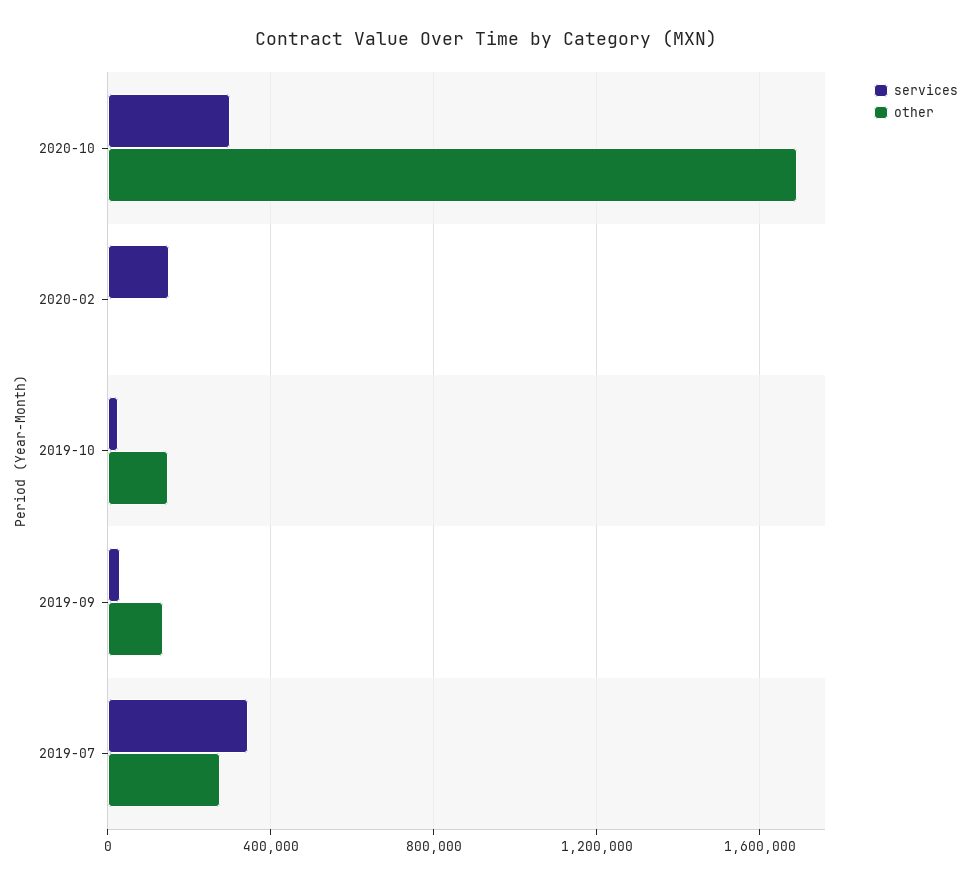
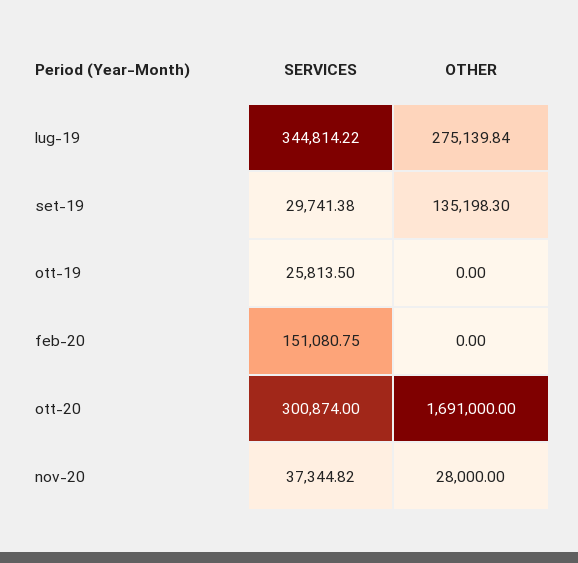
other, 2019-10: 150000 -> 0
services, nov-20: none -> 37344.82
other, nov-20: none -> 28000

